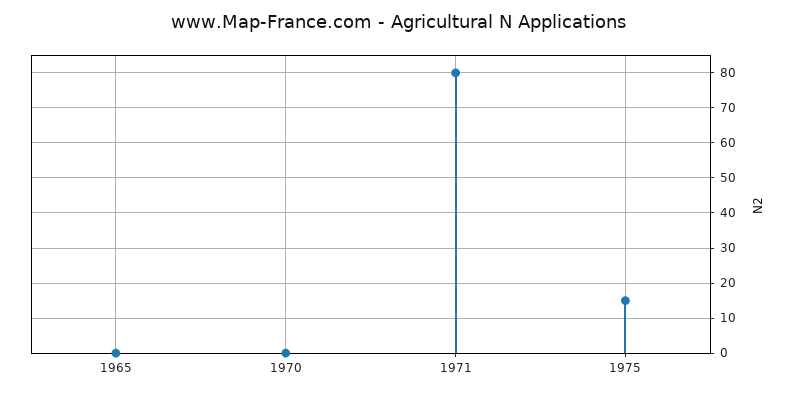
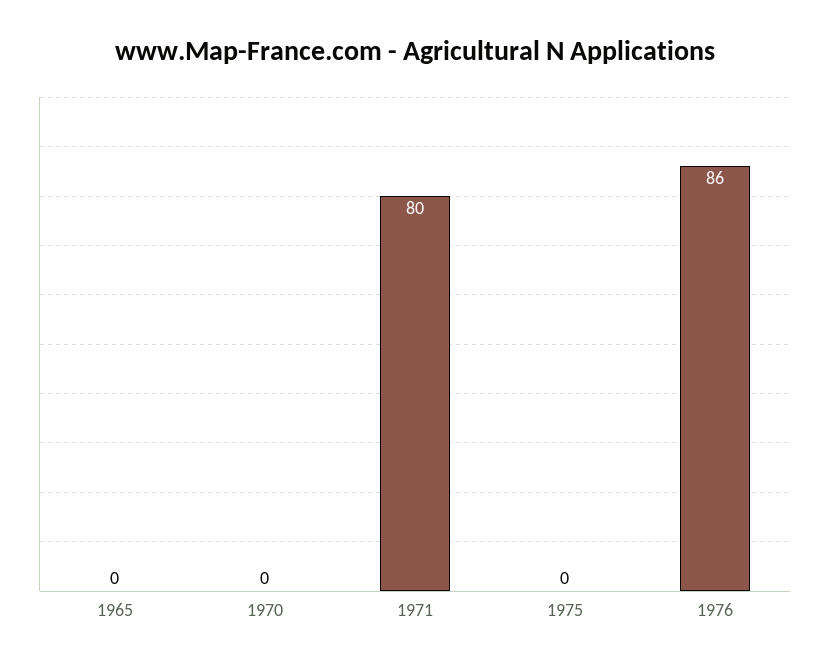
1975: 15 -> 0
1976: none -> 86

